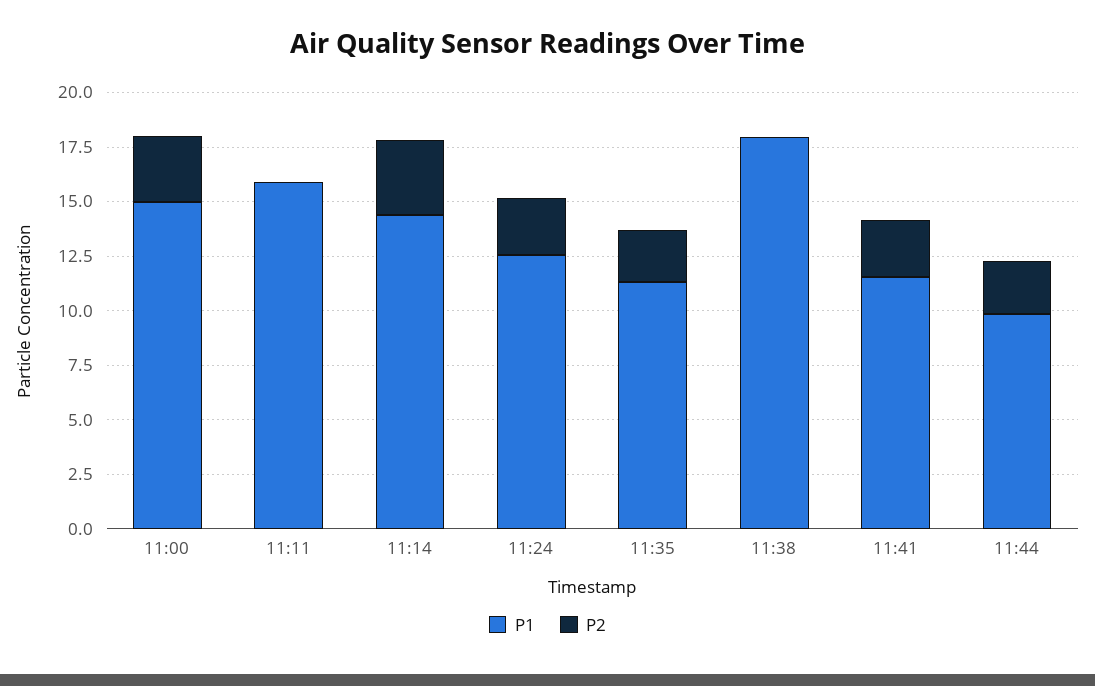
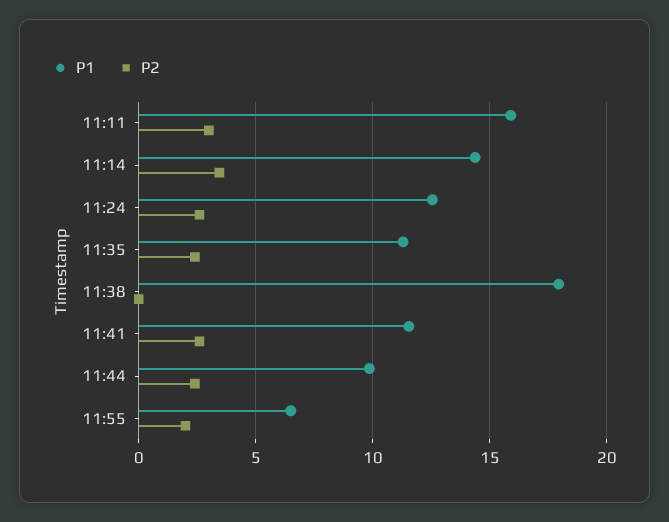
P1, 11:00: 15 -> none
P2, 11:00: 3 -> none
P2, 11:11: 0 -> 3
P1, 11:55: none -> 6.5
P2, 11:55: none -> 2

